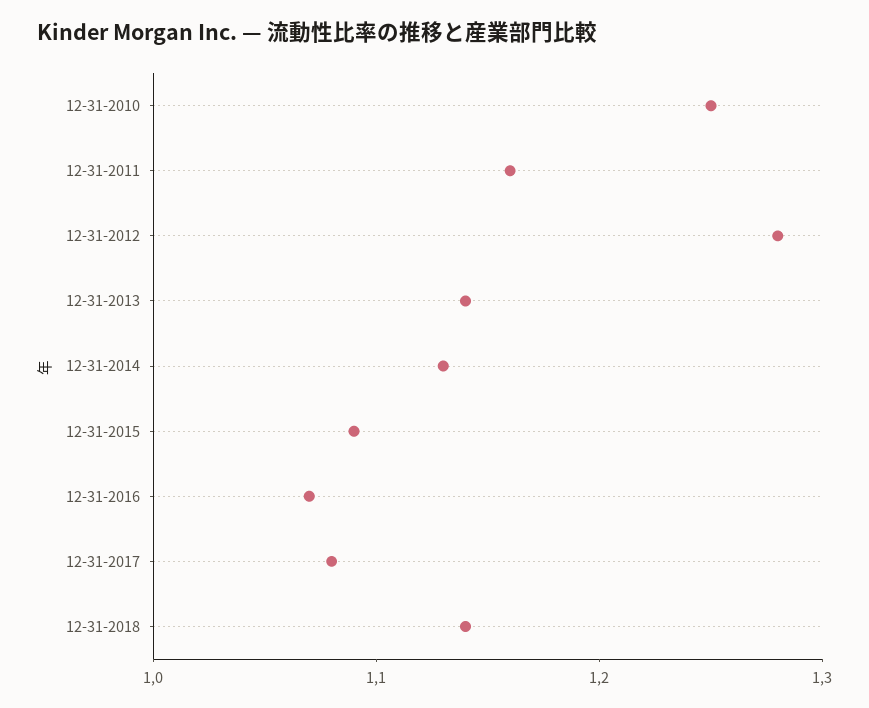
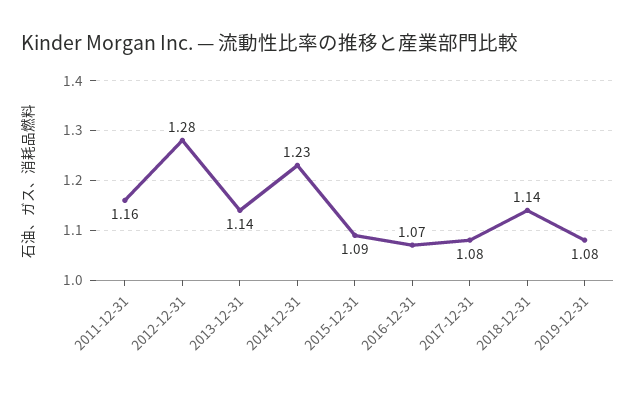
12-31-2010: 1.25 -> none
12-31-2014: 1.13 -> 1.23
2019-12-31: none -> 1.08

